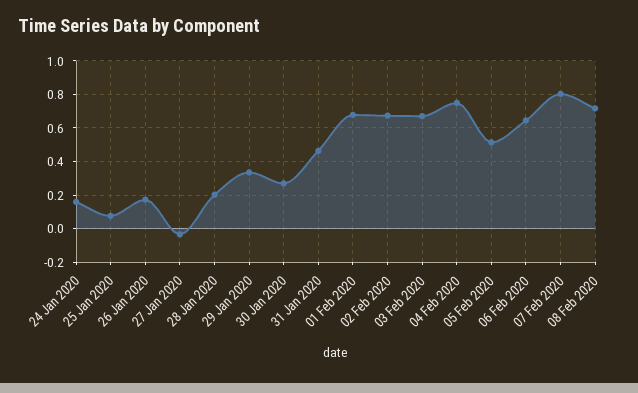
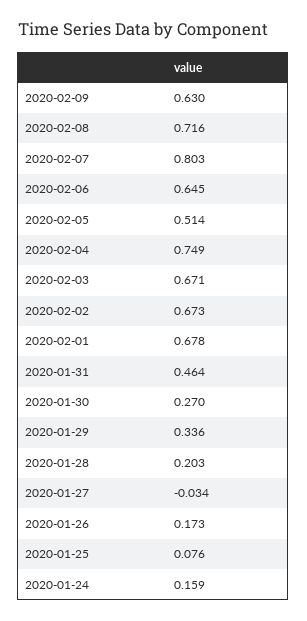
2020-02-09: none -> 0.63

